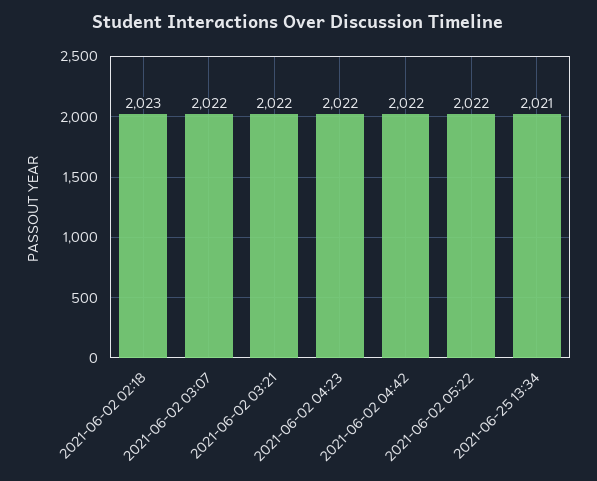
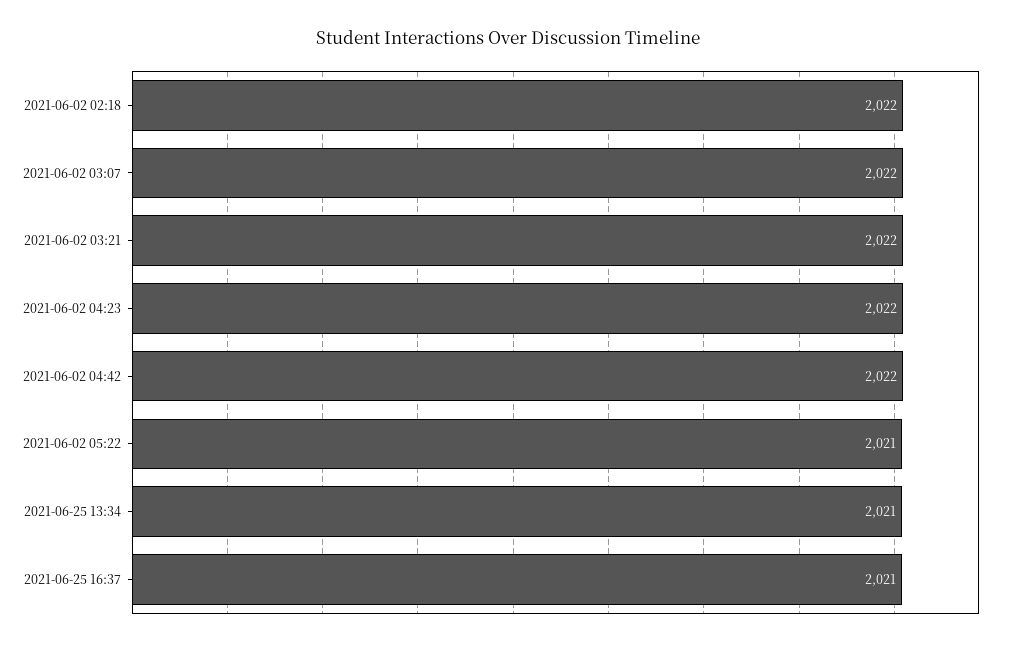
2021-06-02 02:18: 2023 -> 2022
2021-06-02 05:22: 2022 -> 2021
2021-06-25 16:37: none -> 2021

